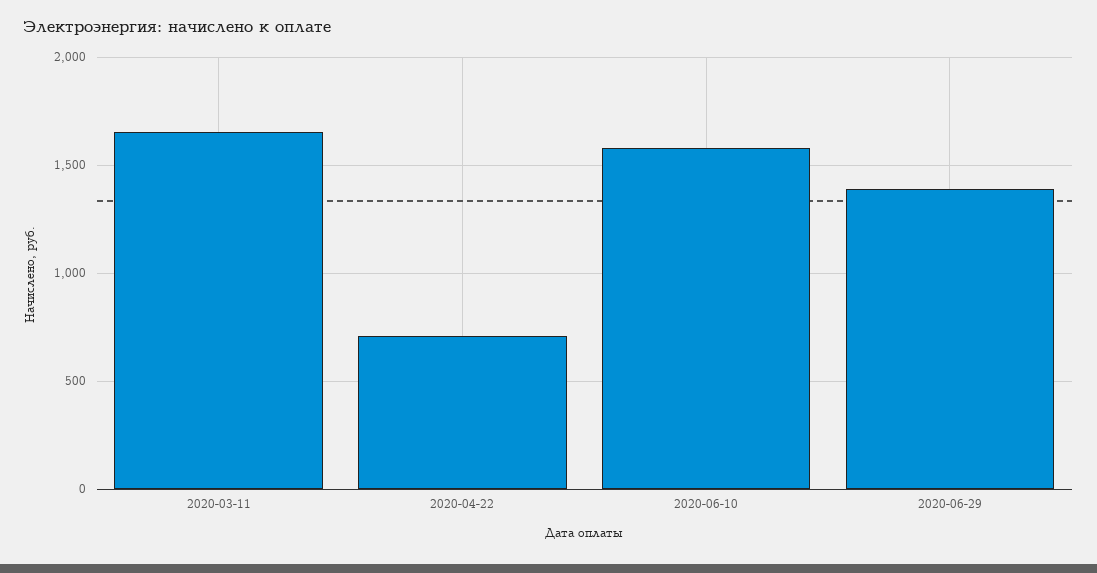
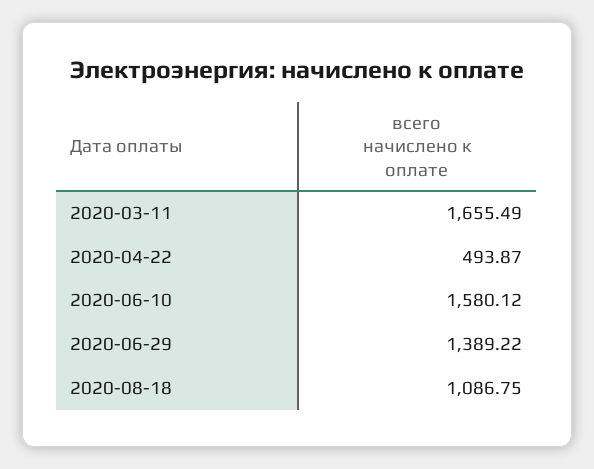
2020-04-22: 700 -> 493.87
2020-08-18: none -> 1086.75

